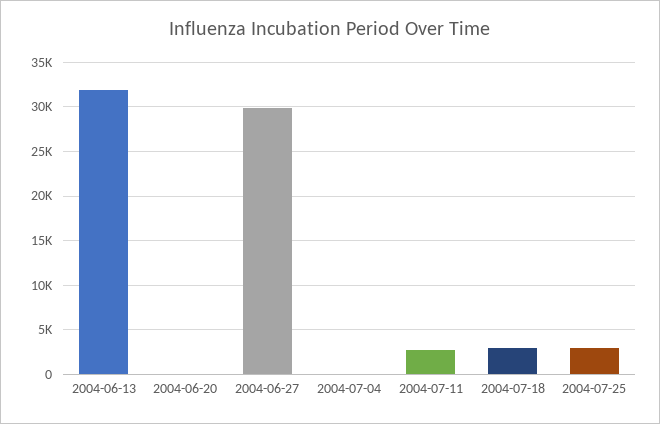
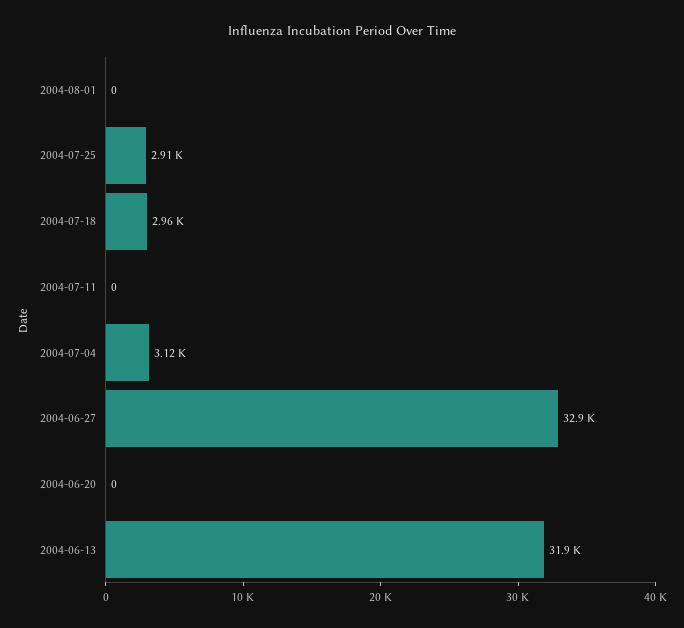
2004-06-27: 30000 -> 32900
2004-07-04: 0 -> 3120
2004-07-11: 3000 -> 0
2004-08-01: none -> 0

